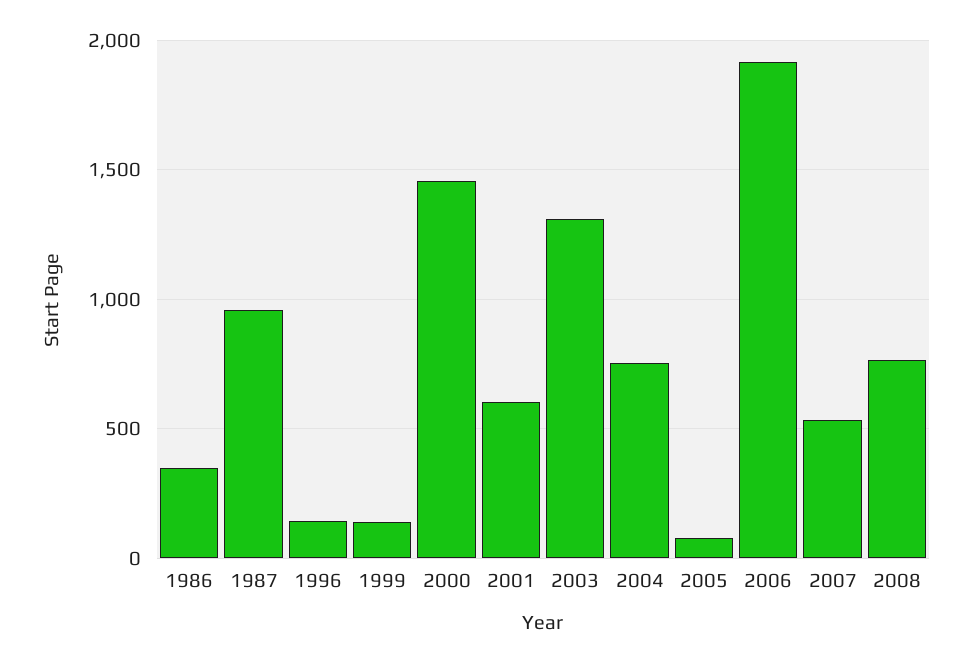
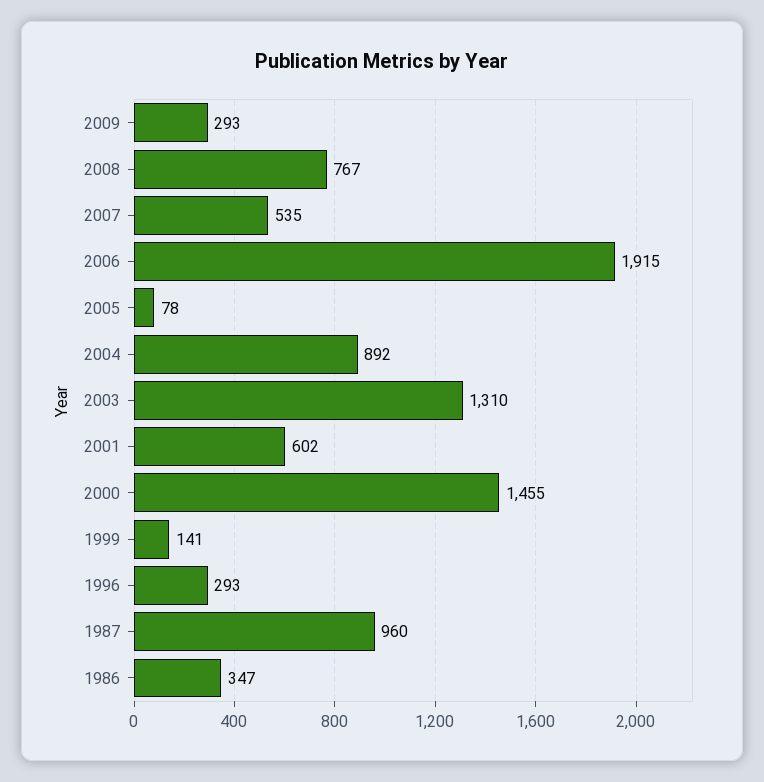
1996: 150 -> 293
2004: 750 -> 892
2009: none -> 293

